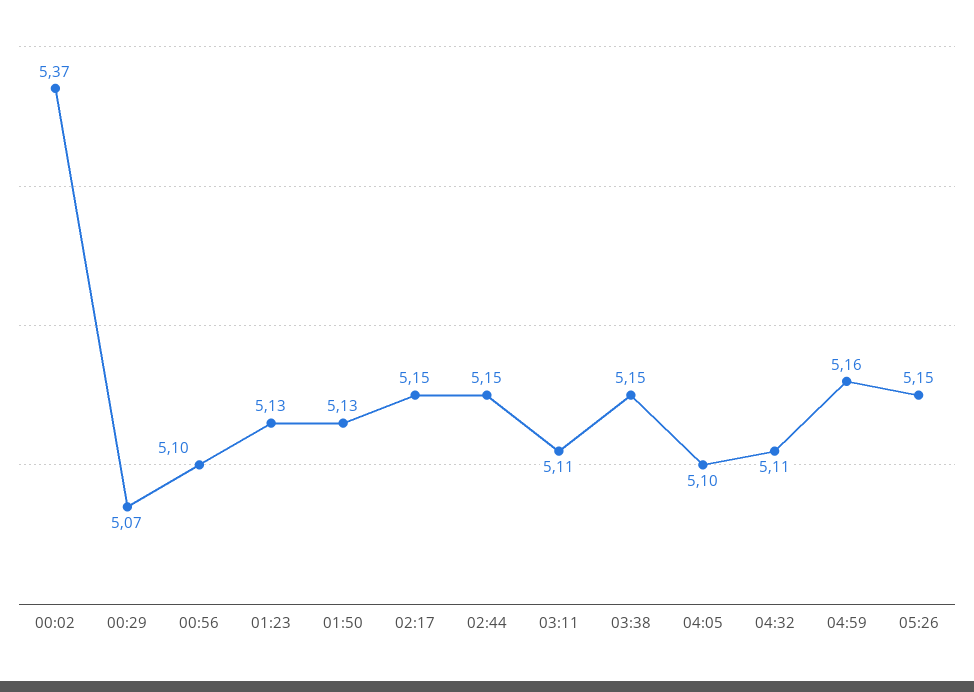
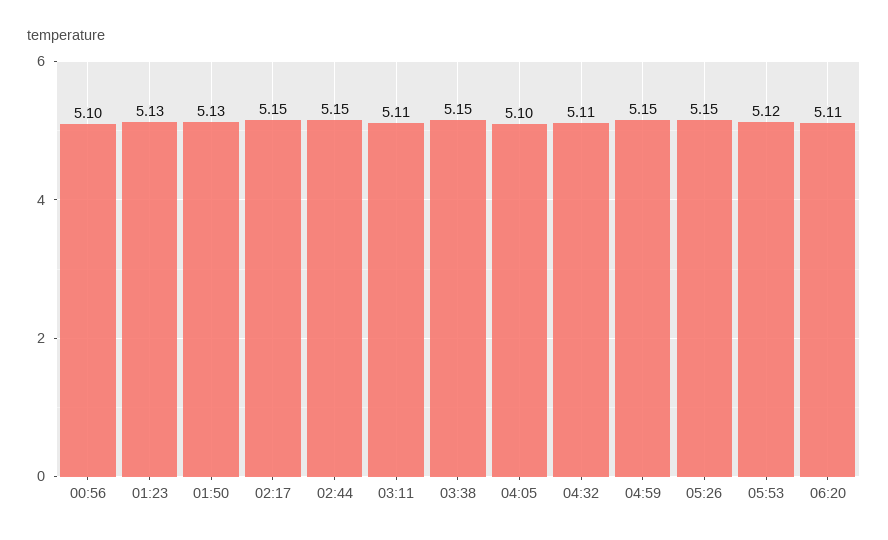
00:02: 5.37 -> none
00:29: 5.07 -> none
04:59: 5.16 -> 5.15
05:53: none -> 5.12
06:20: none -> 5.11

